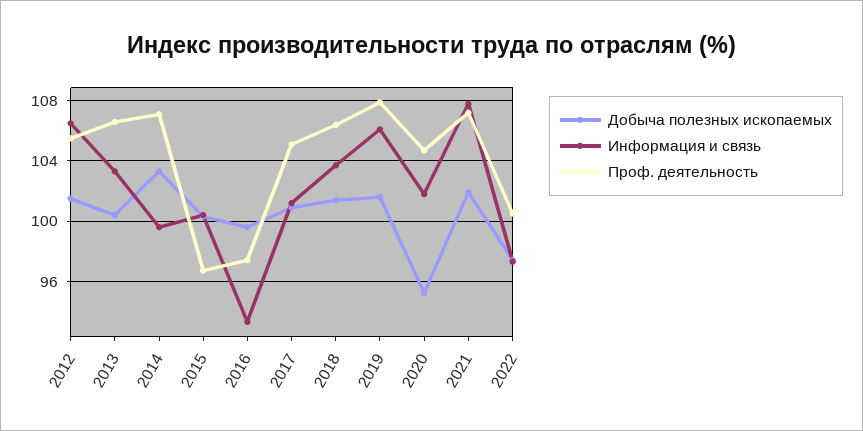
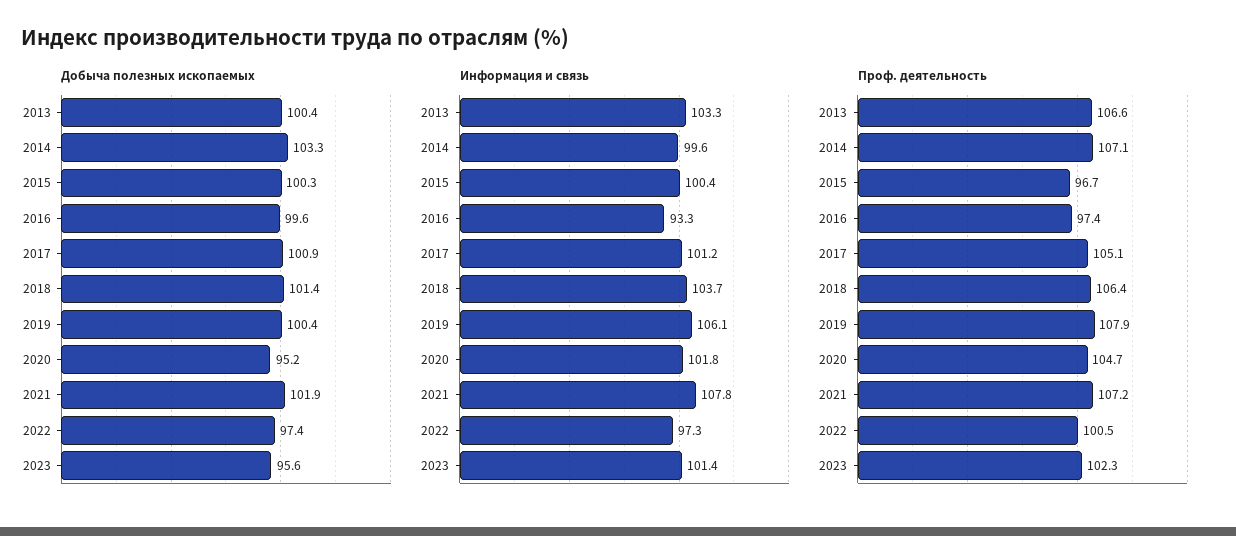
Добыча полезных ископаемых, 2012: 101.5 -> none
Информация и связь, 2012: 106.5 -> none
Проф. деятельность, 2012: 105.5 -> none
Добыча полезных ископаемых, 2019: 101.5 -> 100.4
Добыча полезных ископаемых, 2023: none -> 95.6
Информация и связь, 2023: none -> 101.4
Проф. деятельность, 2023: none -> 102.3

